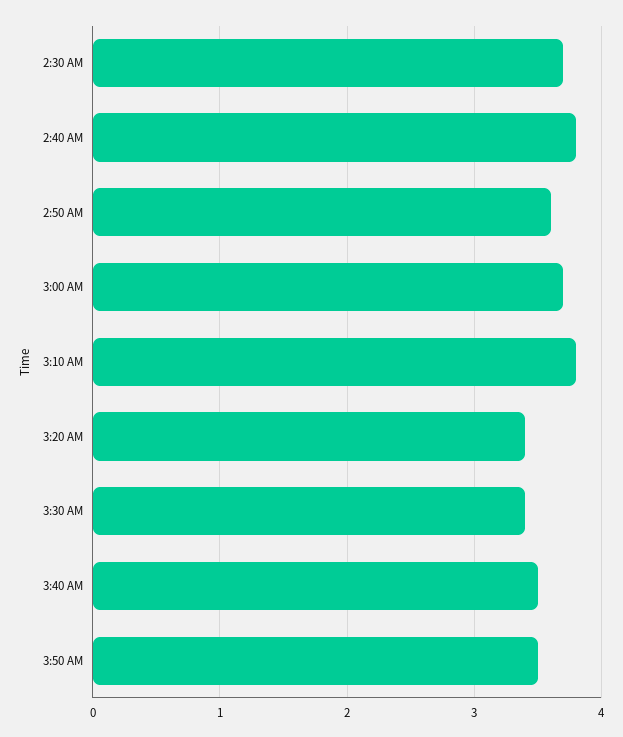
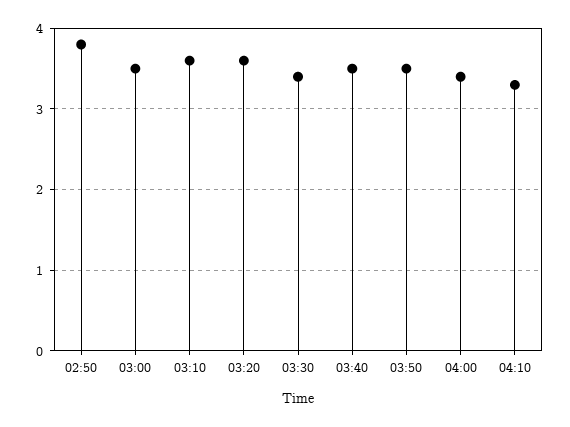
2:30 AM: 3.7 -> none
2:40 AM: 3.8 -> none
2:50 AM: 3.6 -> 3.8
3:00 AM: 3.7 -> 3.5
3:10 AM: 3.8 -> 3.6
3:20 AM: 3.4 -> 3.6
04:00: none -> 3.4
04:10: none -> 3.3

